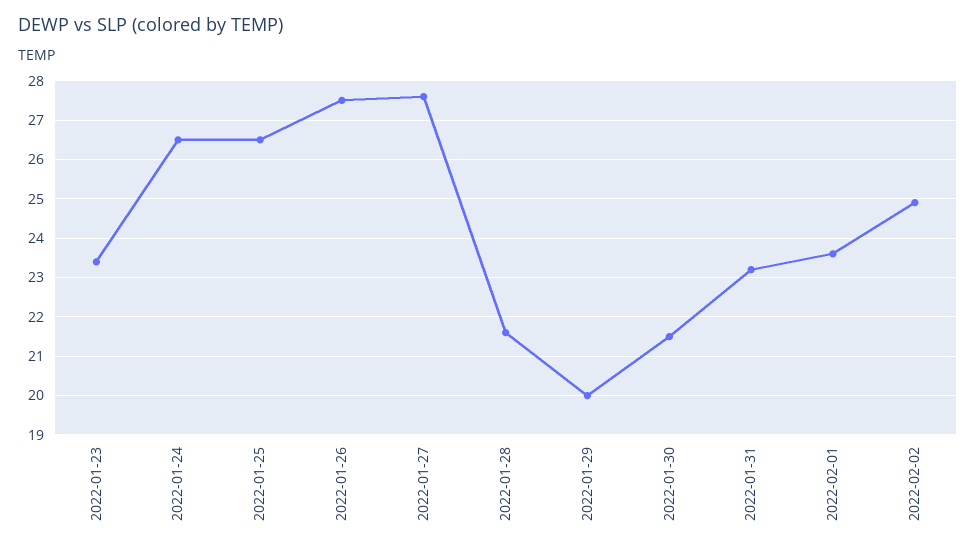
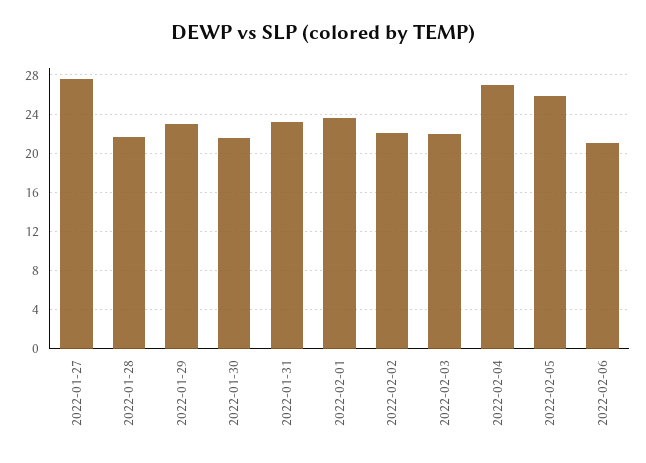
2022-01-23: 23.5 -> none
2022-01-24: 26.5 -> none
2022-01-25: 26.5 -> none
2022-01-26: 27.5 -> none
2022-01-29: 20 -> 23
2022-02-02: 25 -> 22
2022-02-03: none -> 22
2022-02-04: none -> 27
2022-02-05: none -> 26
2022-02-06: none -> 21

